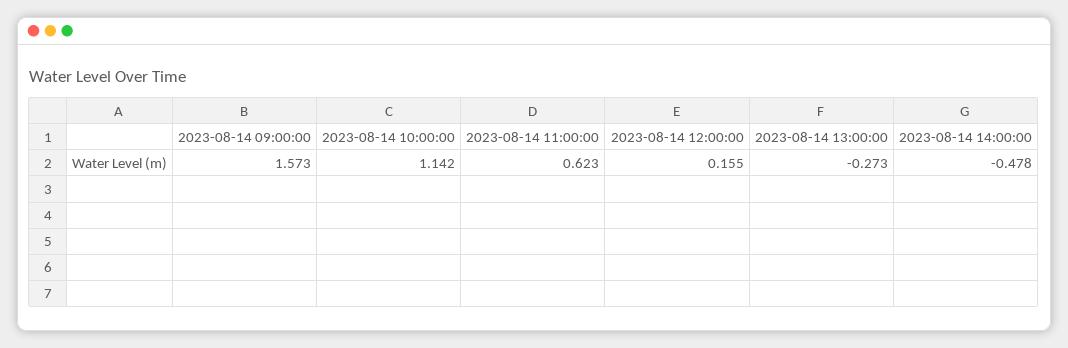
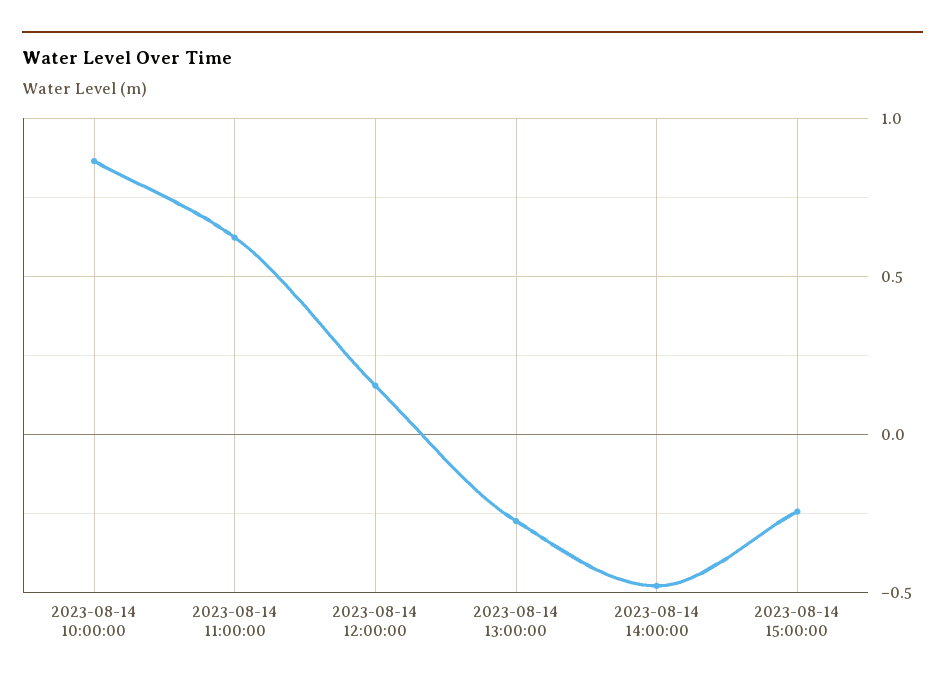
2023-08-14 09:00:00: 1.573 -> none
2023-08-14 10:00:00: 1.142 -> 0.85
2023-08-14 15:00:00: none -> -0.25

